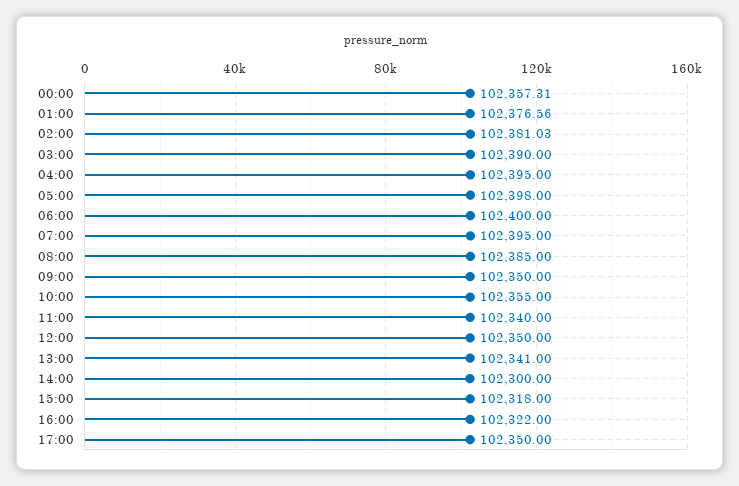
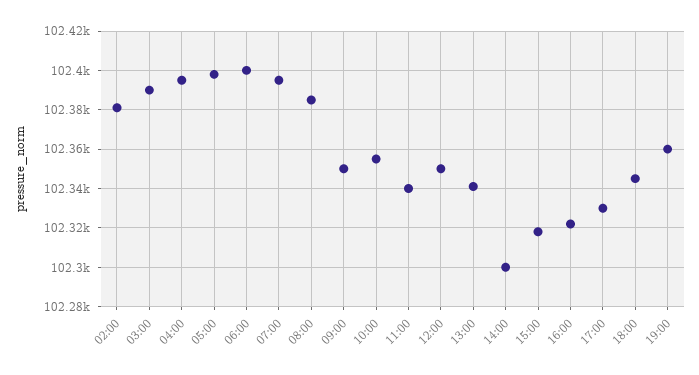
00:00: 102357.31 -> none
01:00: 102376.56 -> none
17:00: 102350 -> 102330
18:00: none -> 102345
19:00: none -> 102360

